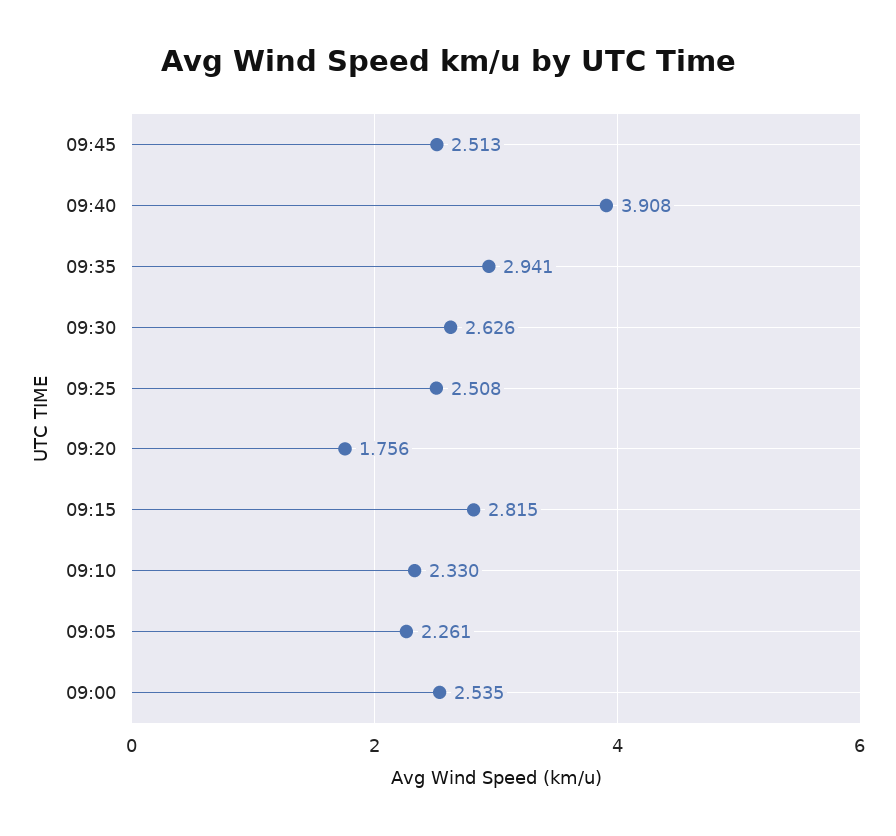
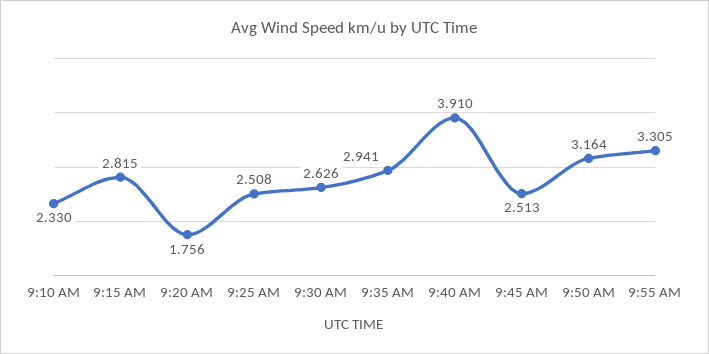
09:40: 3.908 -> 3.91
09:05: 2.261 -> none
09:00: 2.535 -> none
9:50 AM: none -> 3.164
9:55 AM: none -> 3.305

